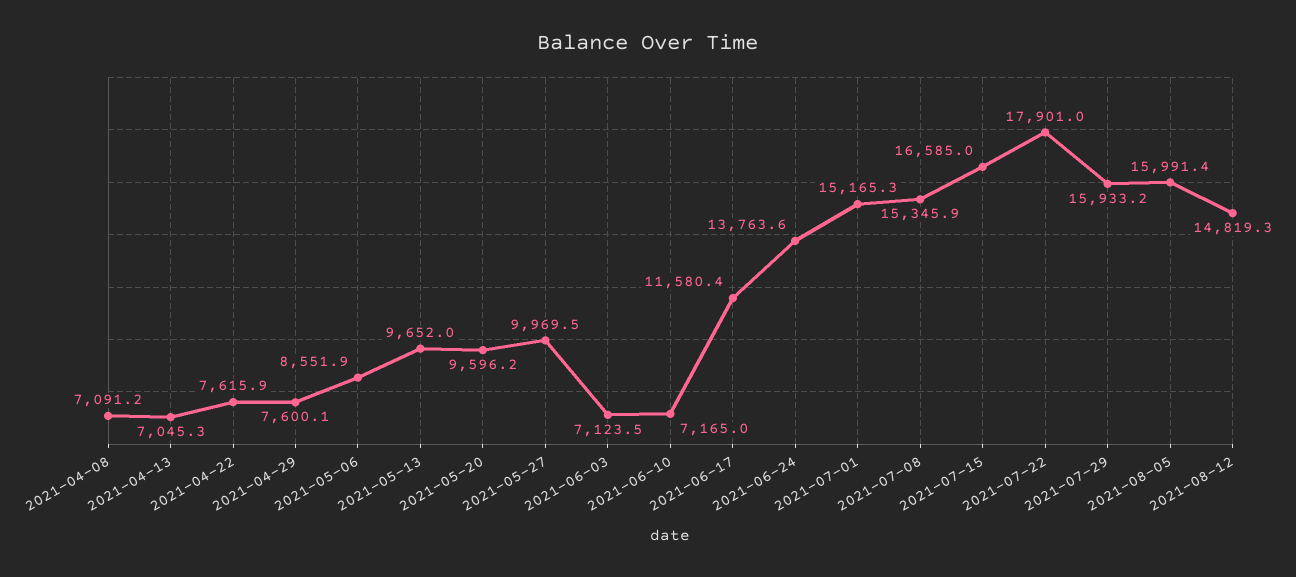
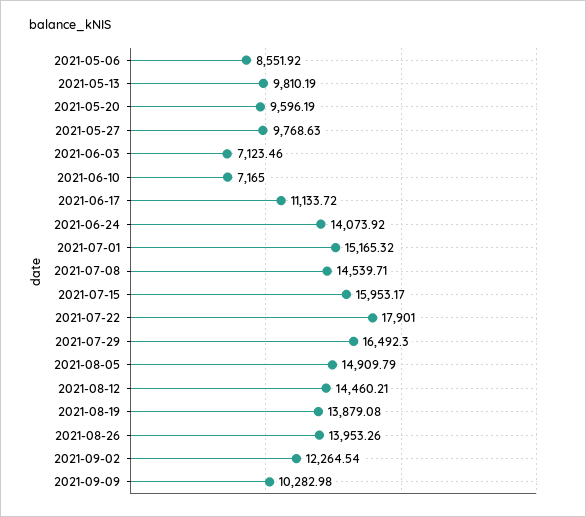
2021-04-08: 7091.2 -> none
2021-04-13: 7045.3 -> none
2021-04-22: 7615.9 -> none
2021-04-29: 7600.1 -> none
2021-05-13: 9652 -> 9810.19
2021-05-27: 9969.5 -> 9768.63
2021-06-17: 11580.4 -> 11133.72
2021-06-24: 13763.6 -> 14073.92
2021-07-08: 15345.9 -> 14539.71
2021-07-15: 16585 -> 15953.17
2021-07-29: 15933.2 -> 16492.3
2021-08-05: 15991.4 -> 14909.79
2021-08-12: 14819.3 -> 14460.21
2021-08-19: none -> 13879.08
2021-08-26: none -> 13953.26
2021-09-02: none -> 12264.54
2021-09-09: none -> 10282.98

